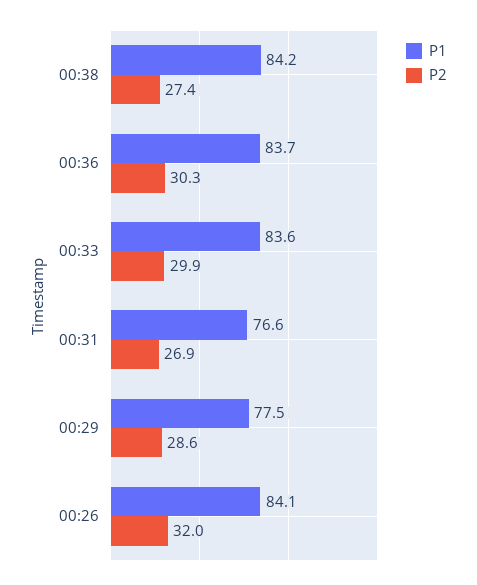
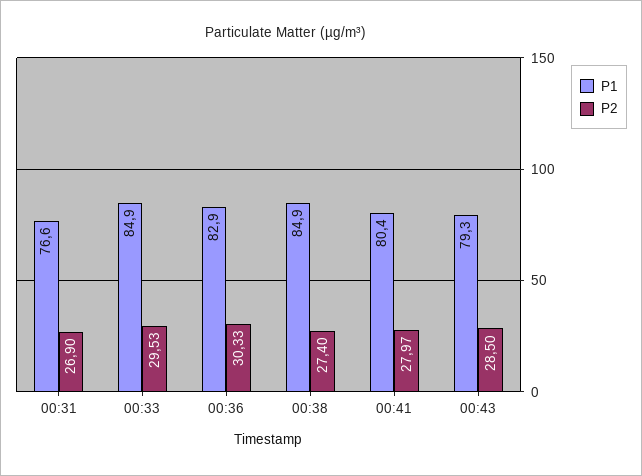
P1, 00:38: 84.2 -> 84.9
P1, 00:36: 83.7 -> 82.9
P1, 00:33: 83.6 -> 84.9
P2, 00:33: 29.9 -> 29.53
P1, 00:29: 77.5 -> none
P2, 00:29: 28.6 -> none
P1, 00:26: 84.1 -> none
P2, 00:26: 32 -> none
P1, 00:41: none -> 80.4
P2, 00:41: none -> 27.97
P1, 00:43: none -> 79.3
P2, 00:43: none -> 28.5

